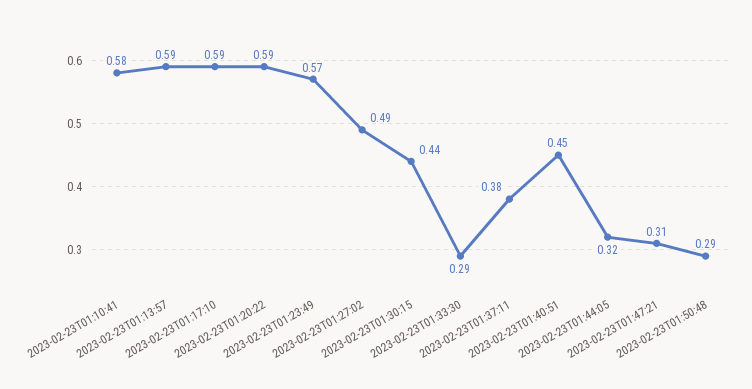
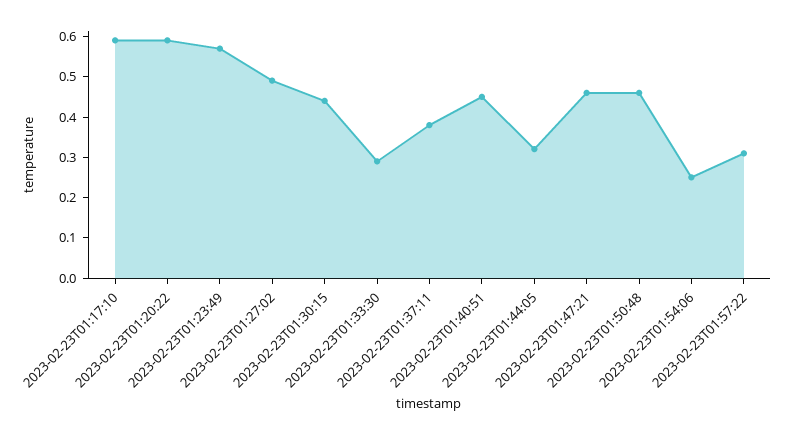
2023-02-23T01:10:41: 0.58 -> none
2023-02-23T01:13:57: 0.59 -> none
2023-02-23T01:47:21: 0.31 -> 0.45
2023-02-23T01:50:48: 0.29 -> 0.45
2023-02-23T01:54:06: none -> 0.25
2023-02-23T01:57:22: none -> 0.3

